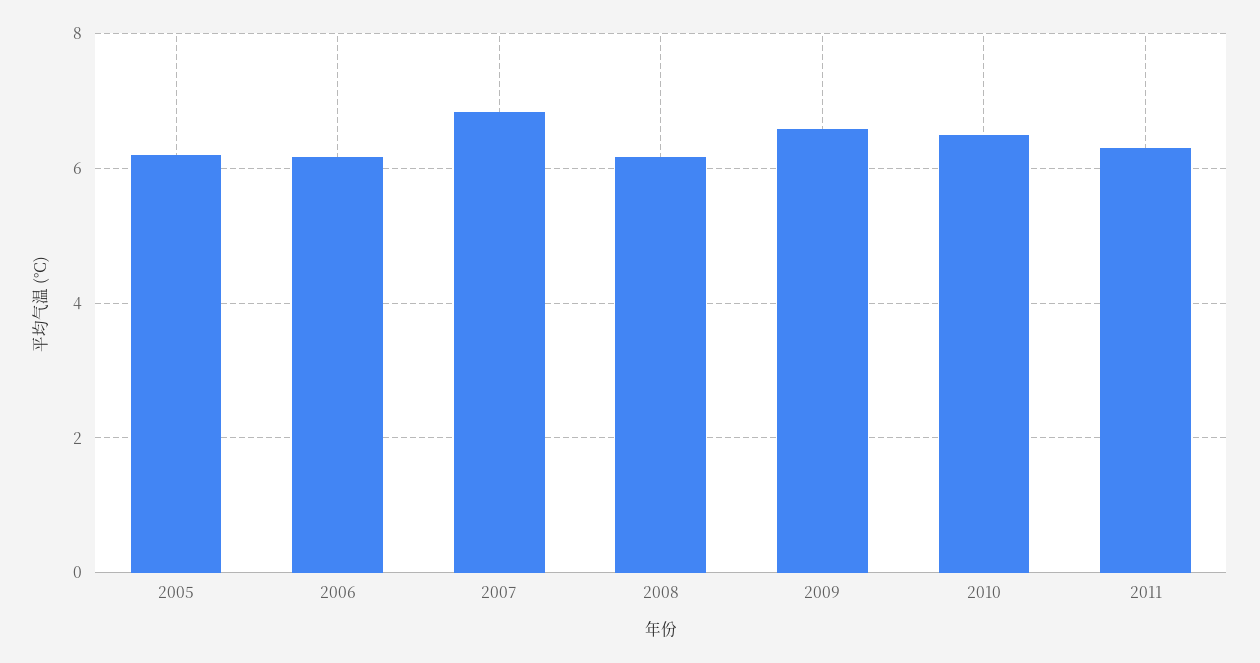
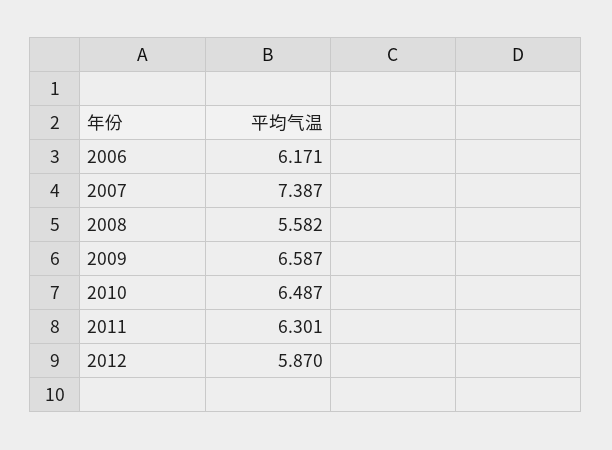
2005: 6.2 -> none
2007: 6.8 -> 7.387
2008: 6.2 -> 5.582
2012: none -> 5.87

